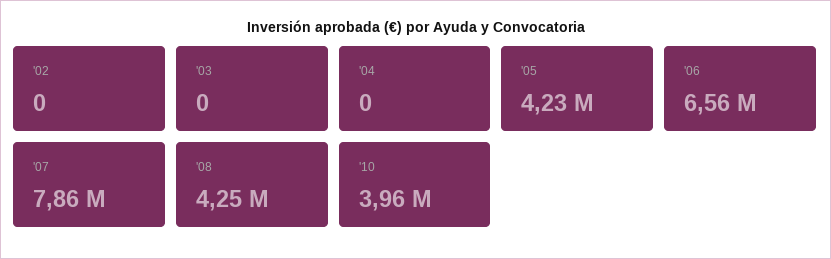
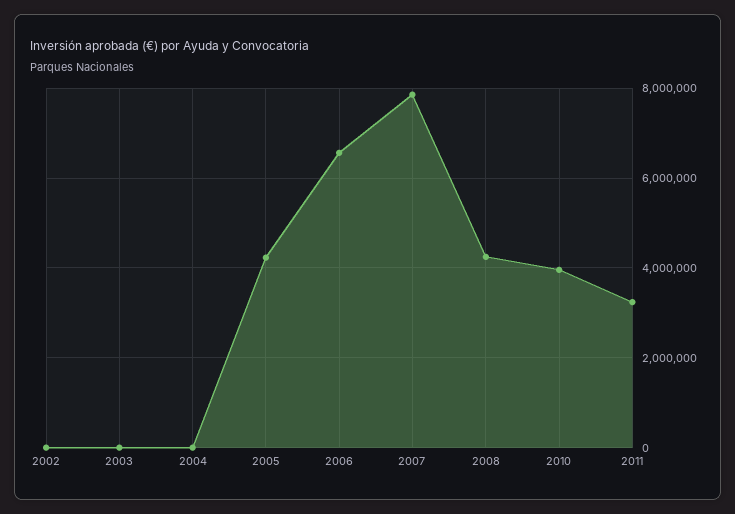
2011: none -> 3200000

